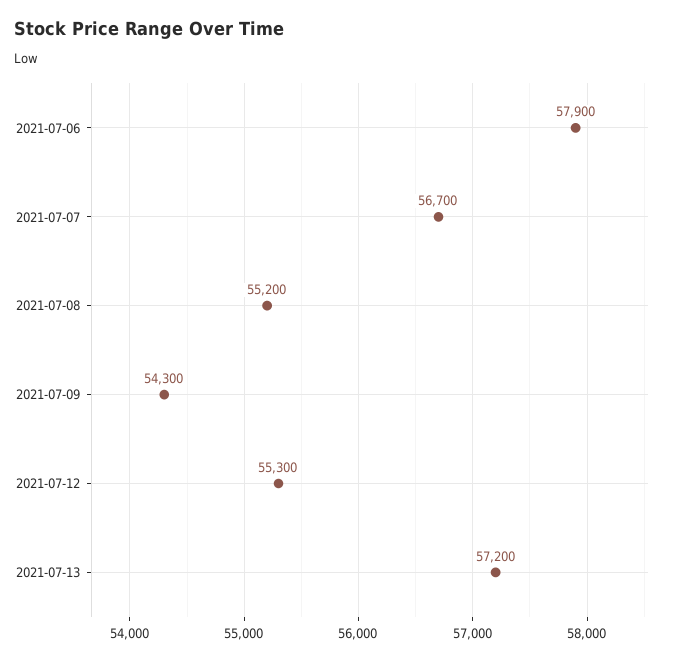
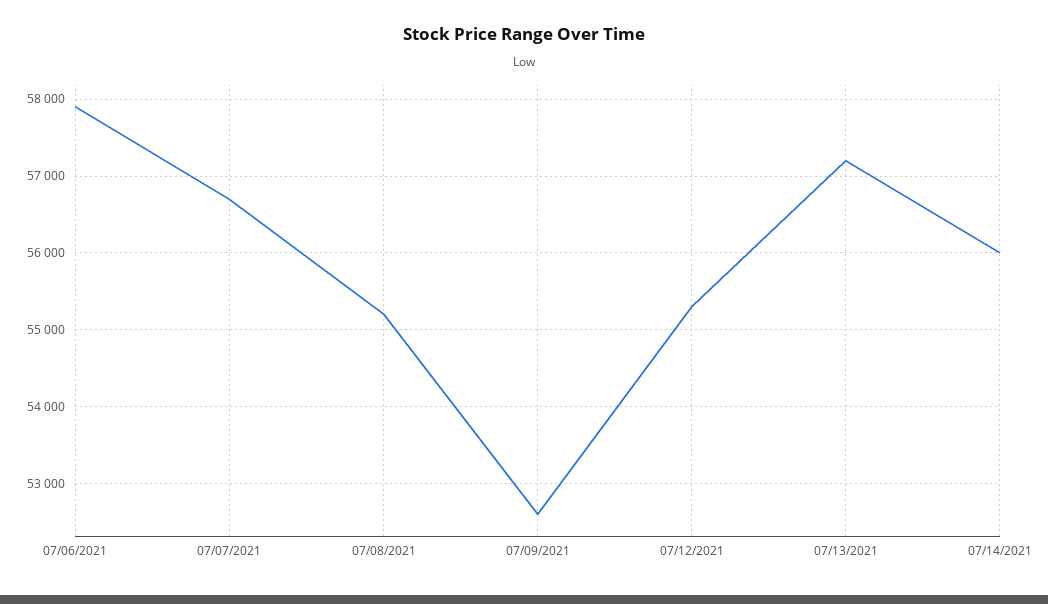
2021-07-09: 54300 -> 52600
07/14/2021: none -> 56000

